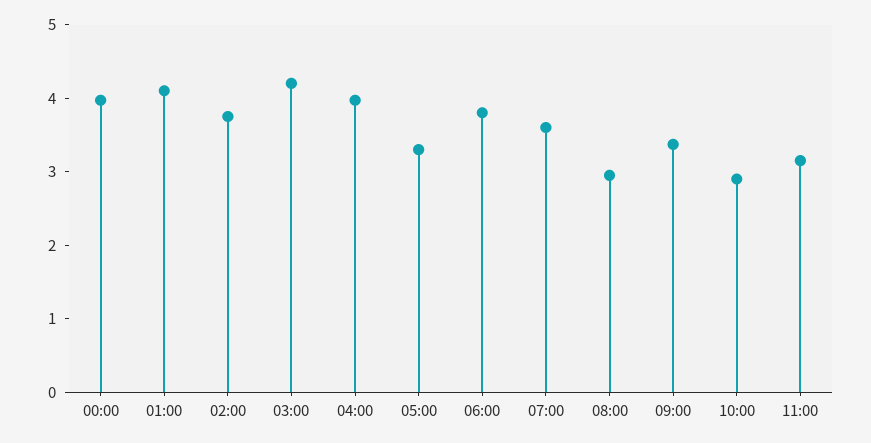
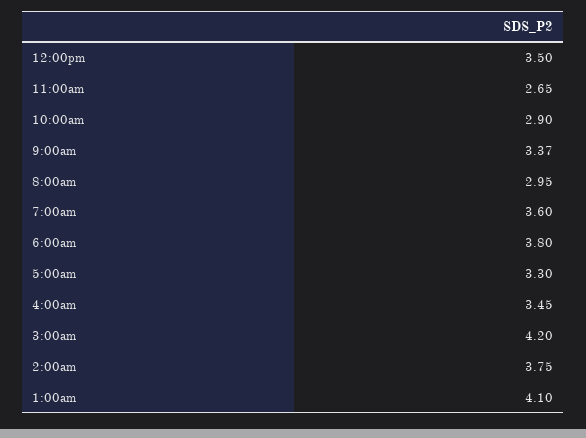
00:00: 4 -> none
04:00: 4 -> 3.45
11:00: 3.2 -> 2.65
12:00pm: none -> 3.5

